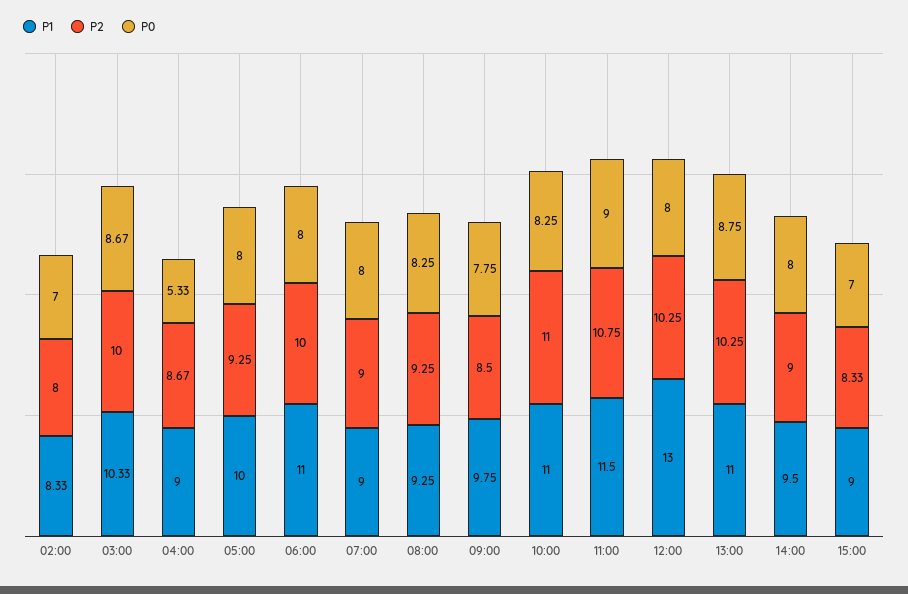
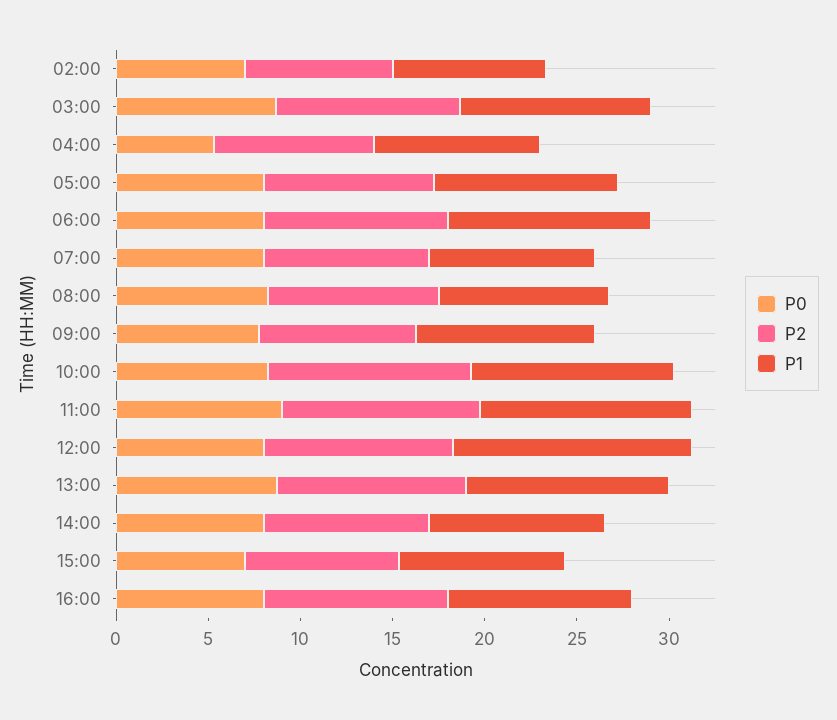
P0, 16:00: none -> 8
P2, 16:00: none -> 10
P1, 16:00: none -> 10

